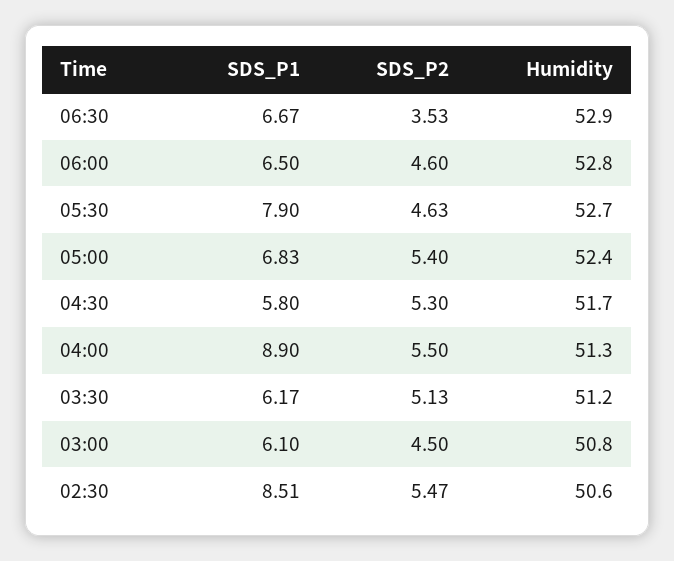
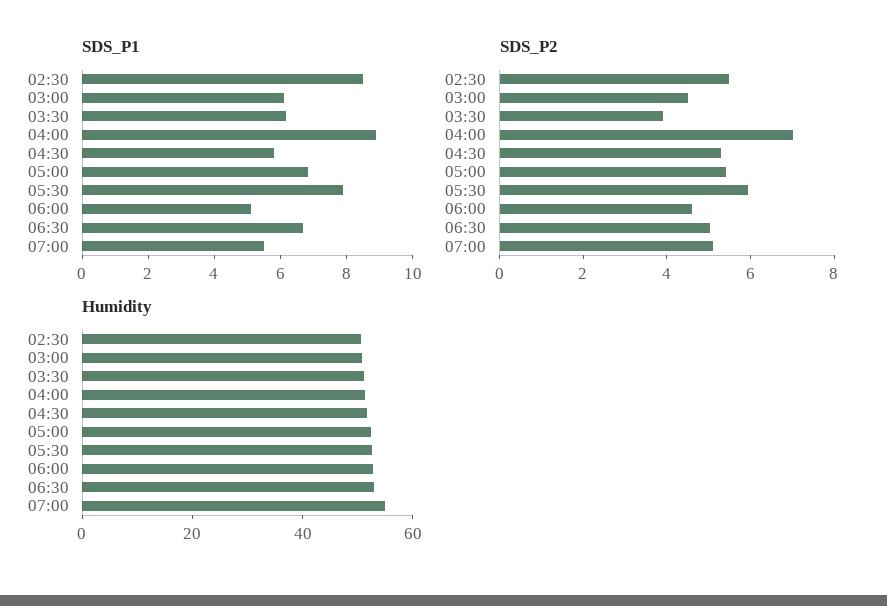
SDS_P2, 06:30: 3.53 -> 5
SDS_P1, 06:00: 6.5 -> 5
SDS_P2, 05:30: 4.63 -> 6
SDS_P2, 04:00: 5.5 -> 7
SDS_P2, 03:30: 5.13 -> 4
SDS_P1, 07:00: none -> 5.5
SDS_P2, 07:00: none -> 5
Humidity, 07:00: none -> 55

